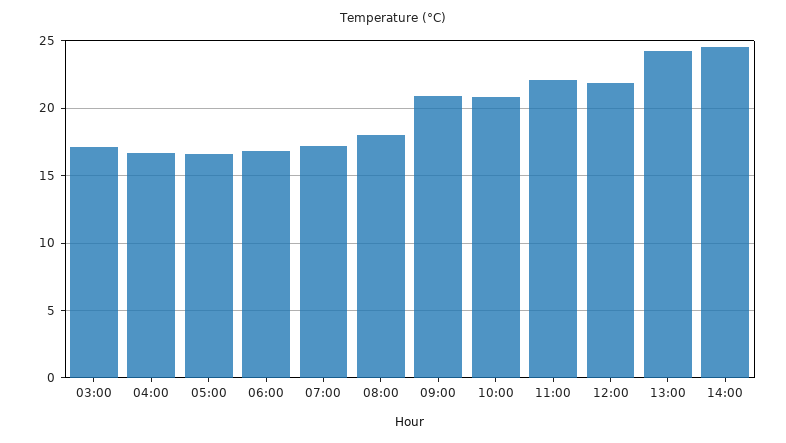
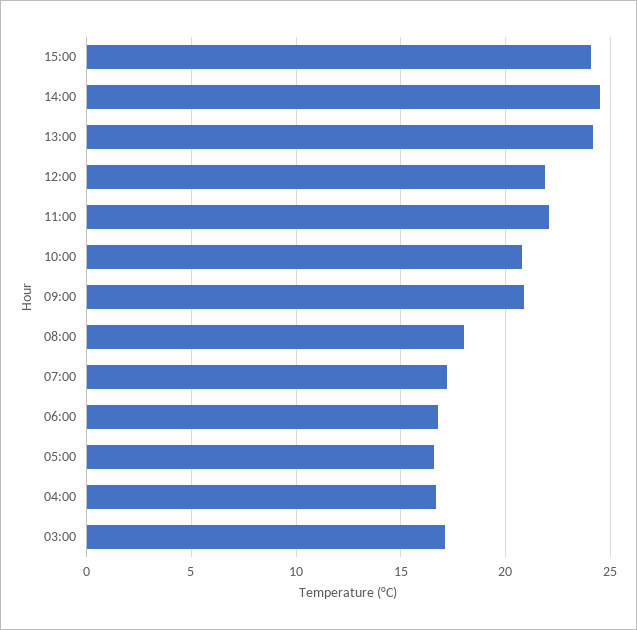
15:00: none -> 24

